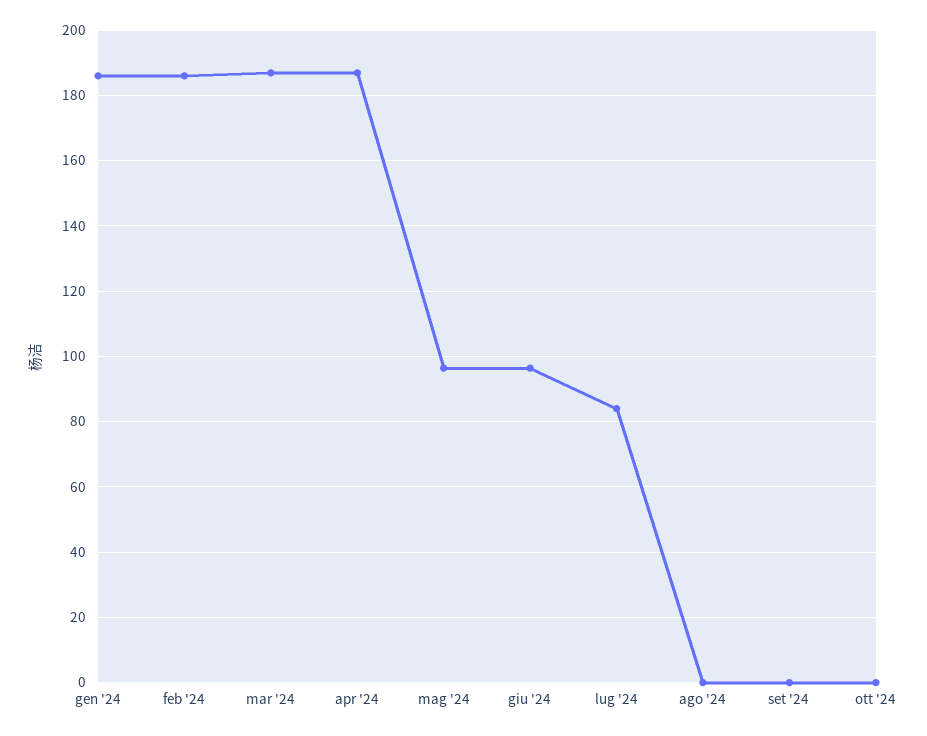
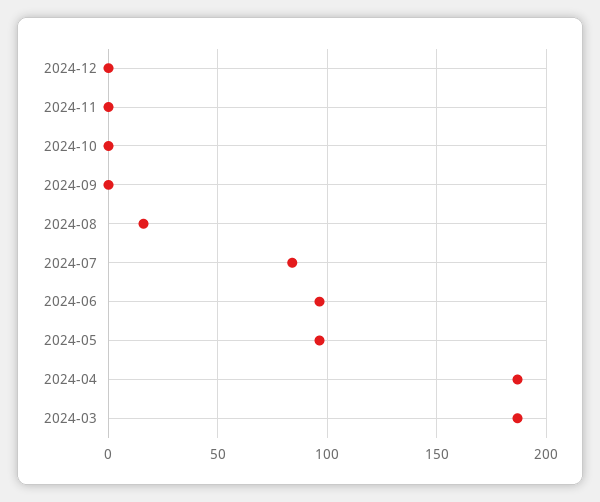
gen '24: 186 -> none
feb '24: 186 -> none
ago '24: 0 -> 15
2024-12: none -> 0
2024-11: none -> 0

